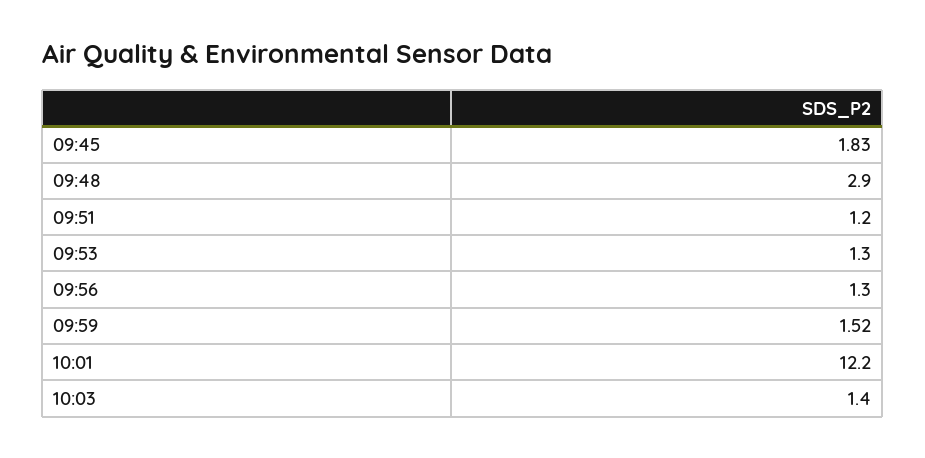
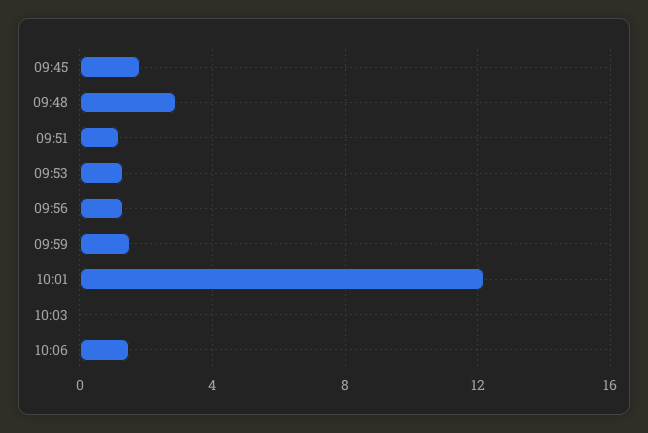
10:03: 1.4 -> 0
10:06: none -> 1.5

